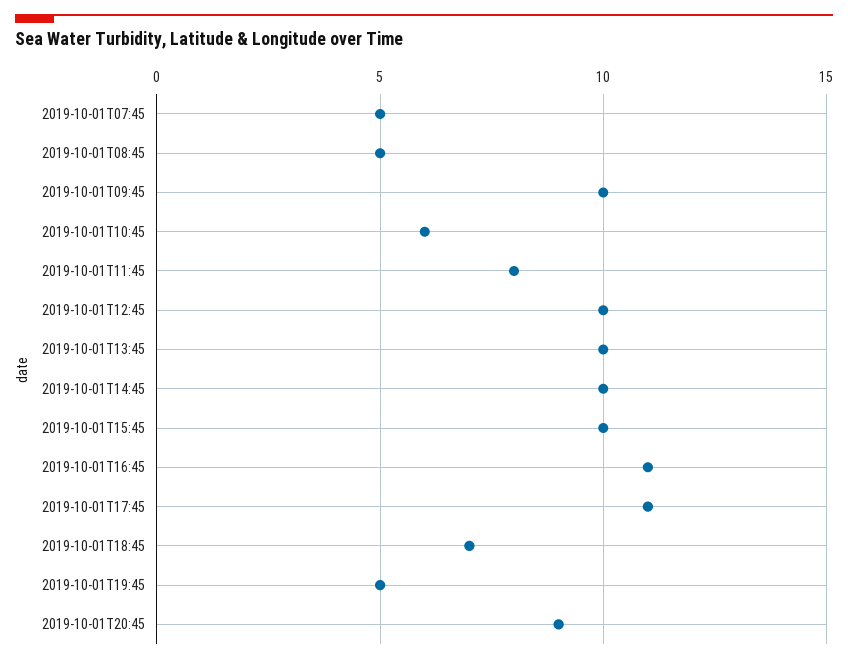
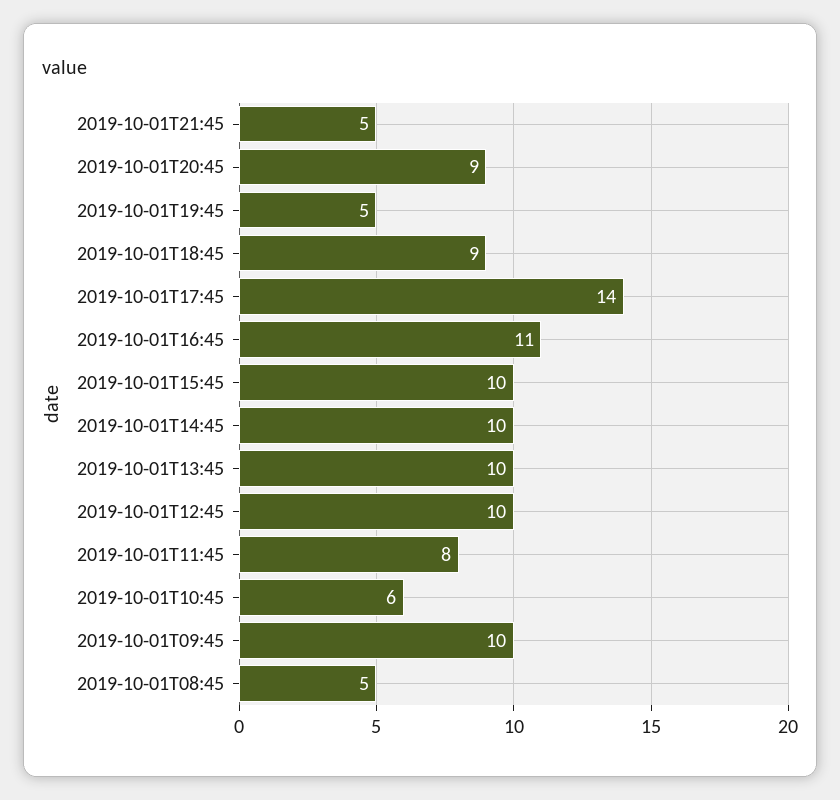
2019-10-01T07:45: 5 -> none
2019-10-01T17:45: 11 -> 14
2019-10-01T18:45: 7 -> 9
2019-10-01T21:45: none -> 5

